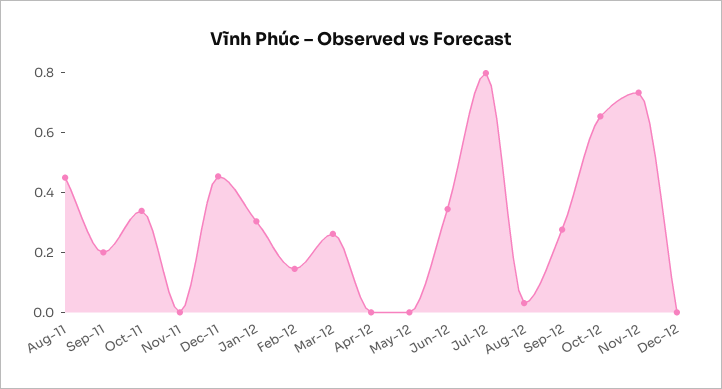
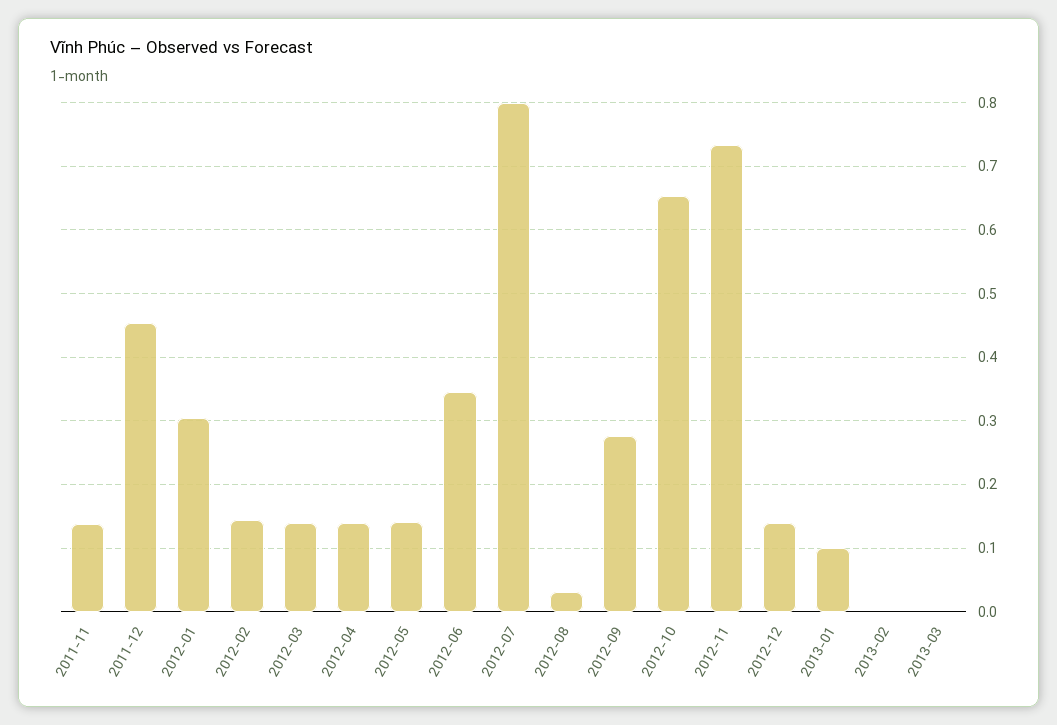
Aug-11: 0.45 -> none
Sep-11: 0.2 -> none
Oct-11: 0.35 -> none
Nov-11: 0 -> 0.14
Mar-12: 0.25 -> 0.14
Apr-12: 0 -> 0.14
May-12: 0 -> 0.14
Dec-12: 0 -> 0.14
2013-01: none -> 0.1
2013-02: none -> 0
2013-03: none -> 0

